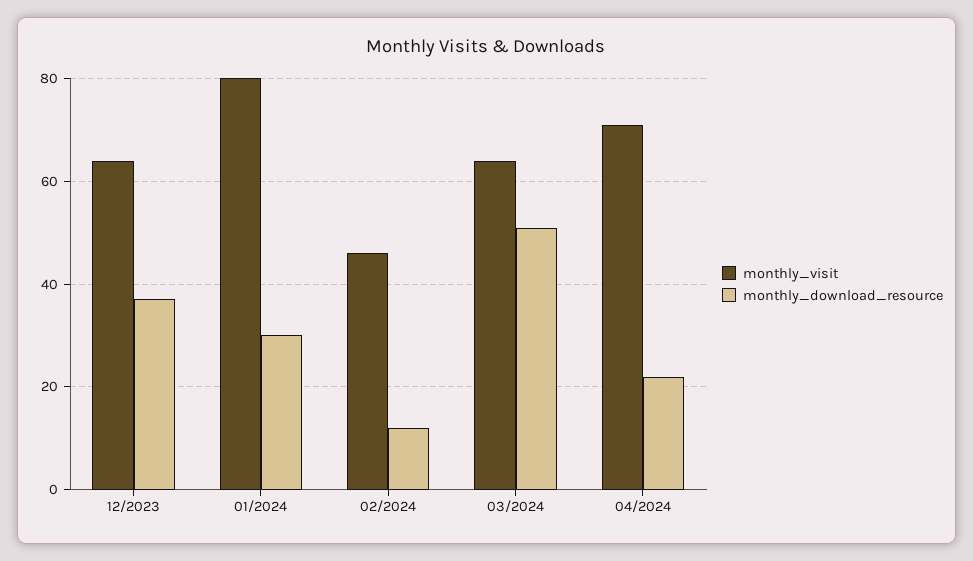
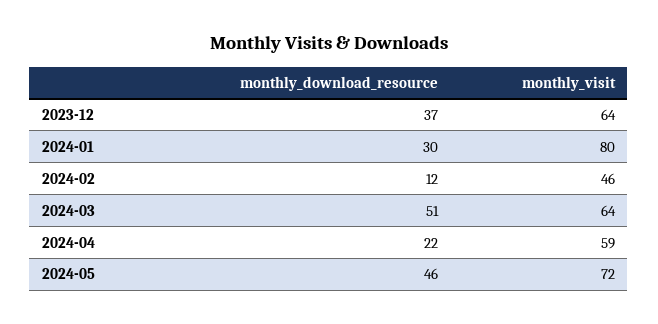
monthly_visit, 04/2024: 70 -> 59
monthly_download_resource, 2024-05: none -> 46
monthly_visit, 2024-05: none -> 72

